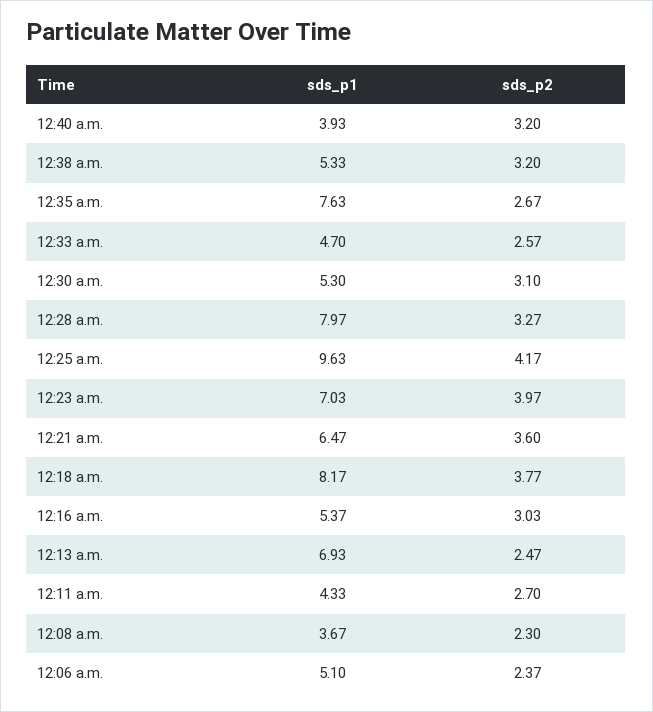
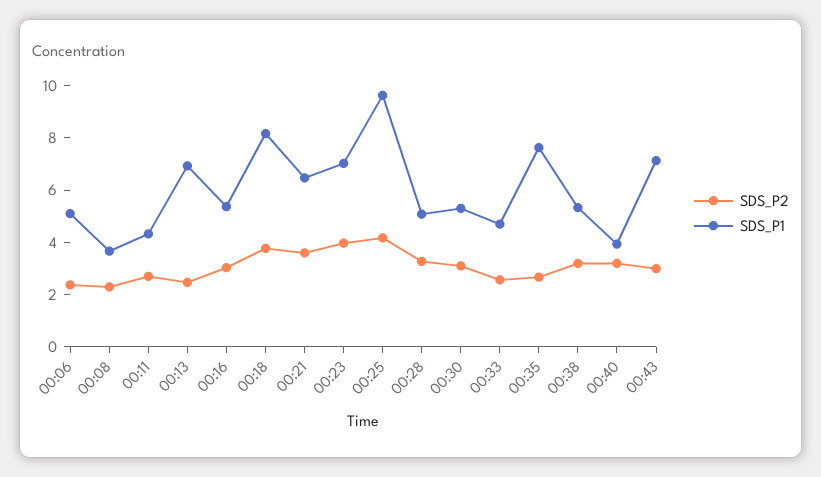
sds_p1, 12:28 a.m.: 7.97 -> 5
sds_p2, 00:43: none -> 3
sds_p1, 00:43: none -> 7

